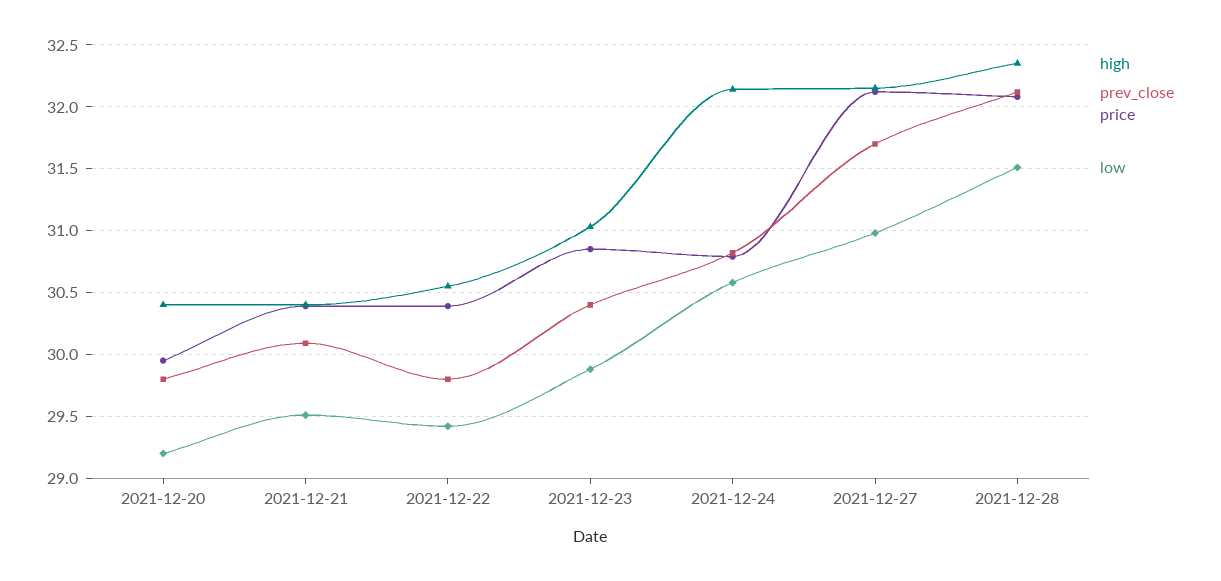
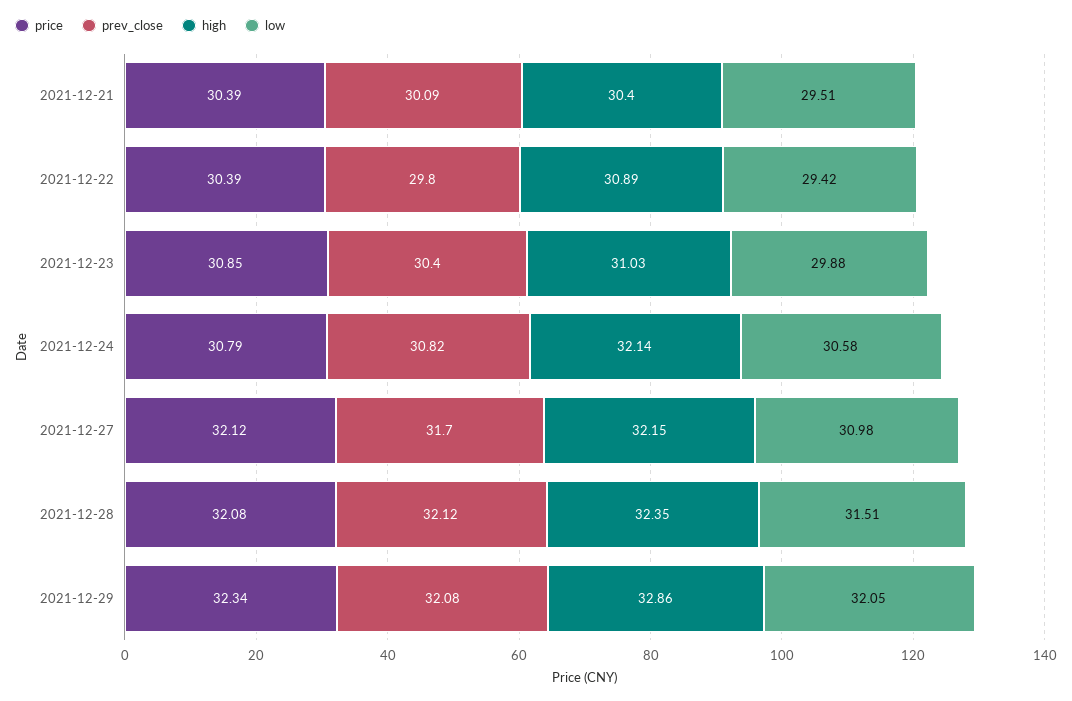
high, 2021-12-20: 30.4 -> none
prev_close, 2021-12-20: 29.8 -> none
price, 2021-12-20: 29.95 -> none
low, 2021-12-20: 29.2 -> none
high, 2021-12-22: 30.55 -> 30.89
price, 2021-12-29: none -> 32.34
prev_close, 2021-12-29: none -> 32.08
high, 2021-12-29: none -> 32.86
low, 2021-12-29: none -> 32.05

